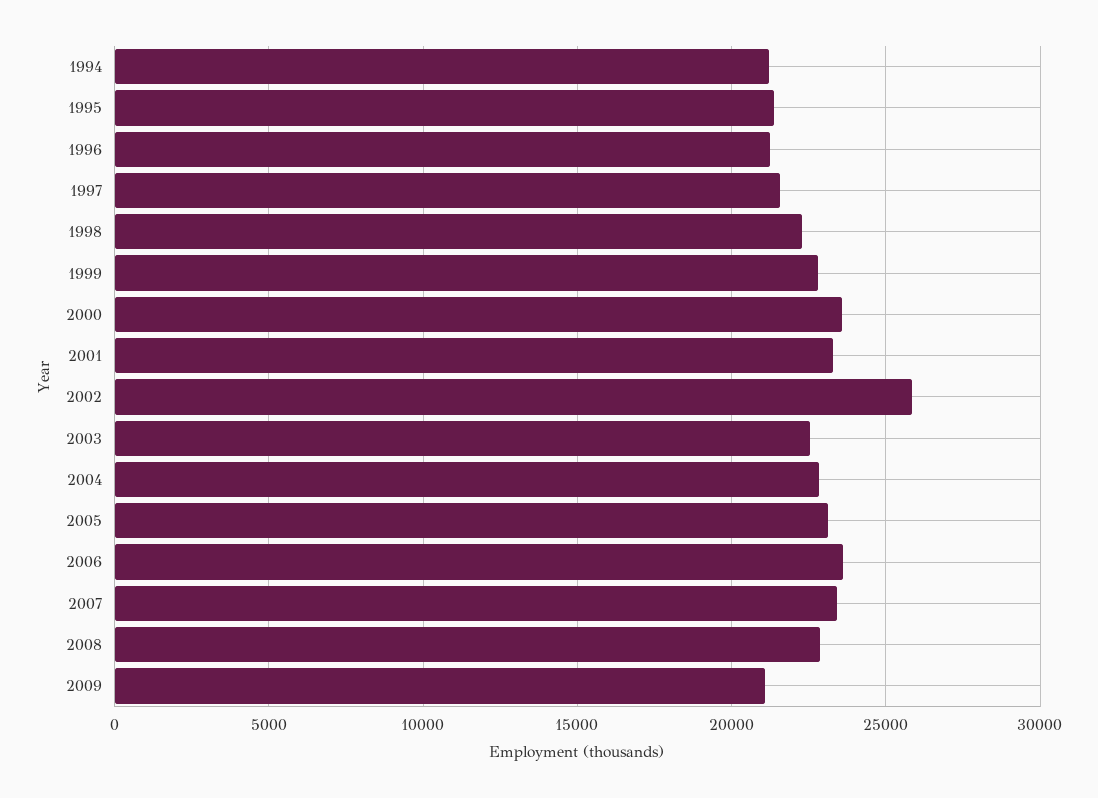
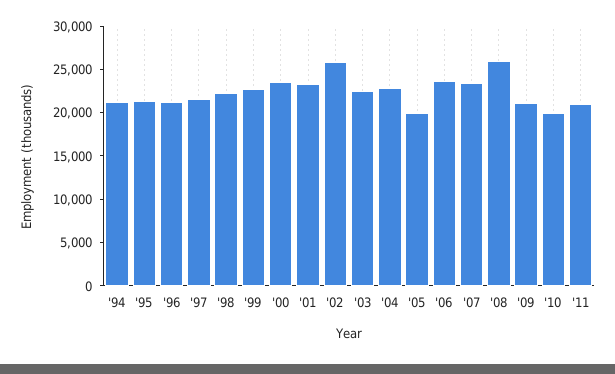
2005: 23000 -> 20000
2008: 23000 -> 26000
'10: none -> 20000
'11: none -> 21000

